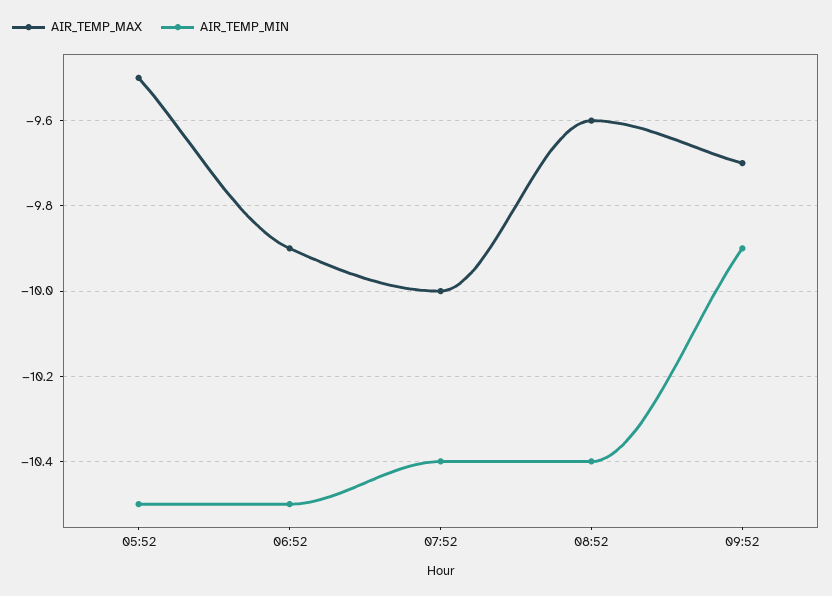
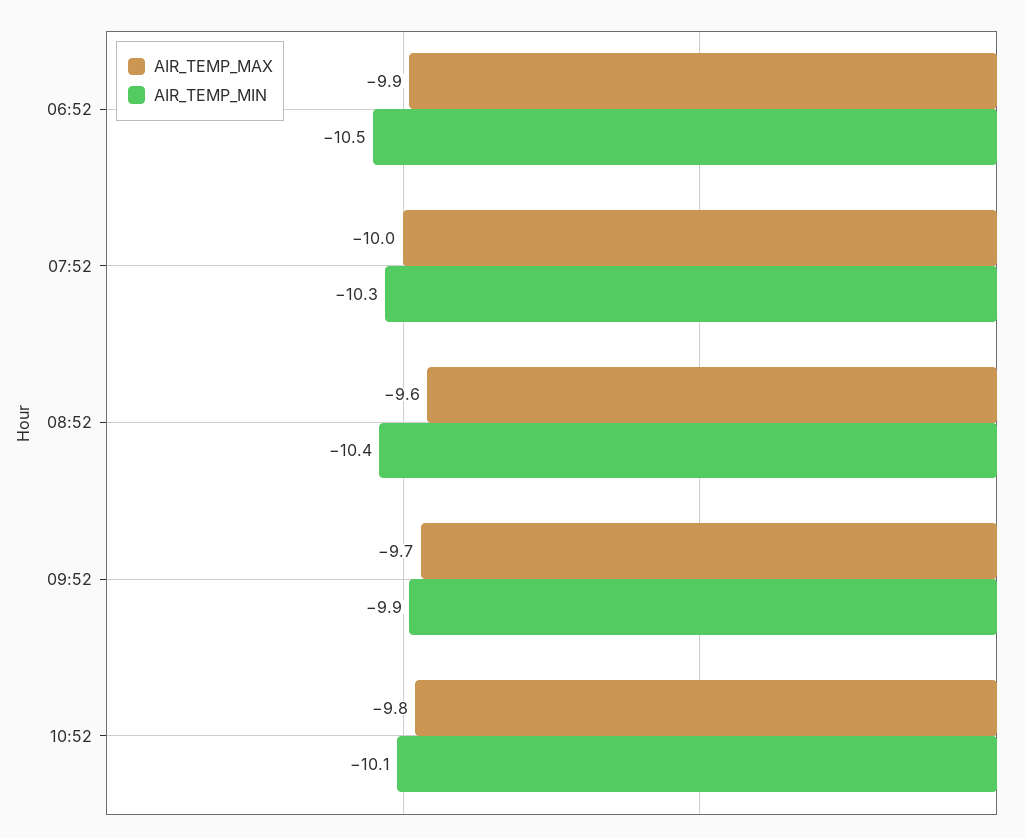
AIR_TEMP_MAX, 05:52: -9.5 -> none
AIR_TEMP_MIN, 05:52: -10.5 -> none
AIR_TEMP_MIN, 07:52: -10.4 -> -10.3
AIR_TEMP_MAX, 10:52: none -> -9.8
AIR_TEMP_MIN, 10:52: none -> -10.1

